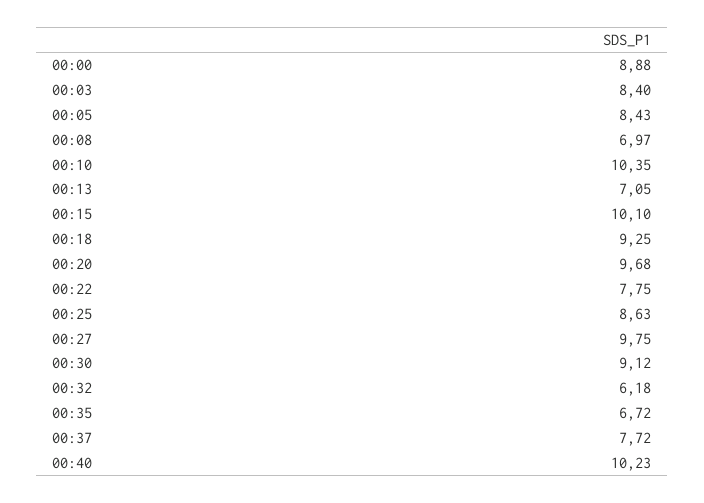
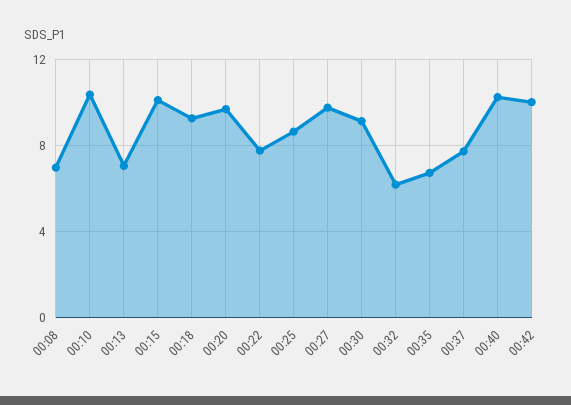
00:00: 8.88 -> none
00:03: 8.4 -> none
00:05: 8.43 -> none
00:42: none -> 10

